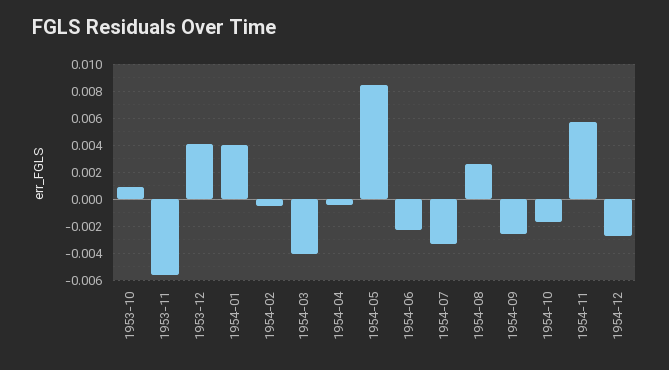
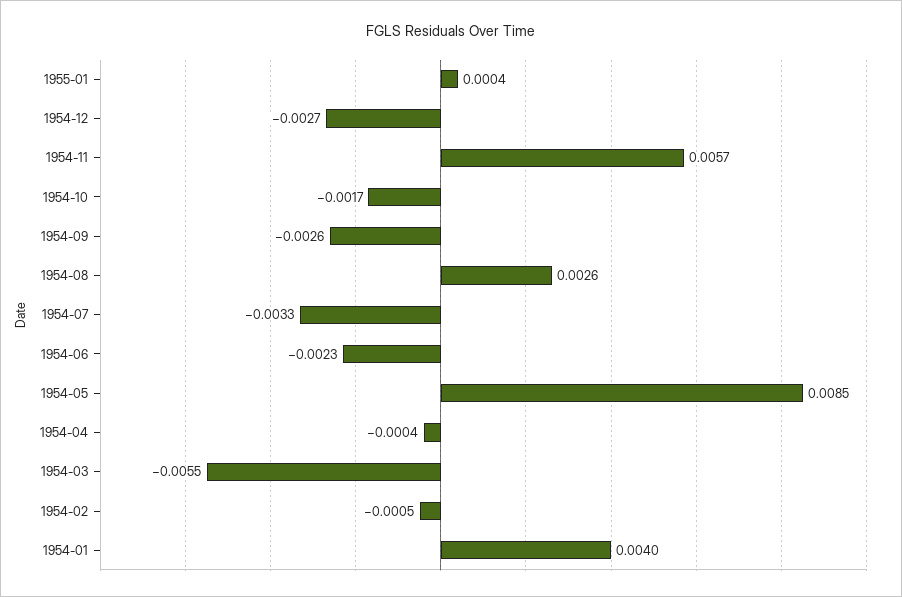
1953-10: 0.001 -> none
1953-11: -0.0055 -> none
1953-12: 0.004 -> none
1954-03: -0.004 -> -0.0055
1955-01: none -> 0.0004

